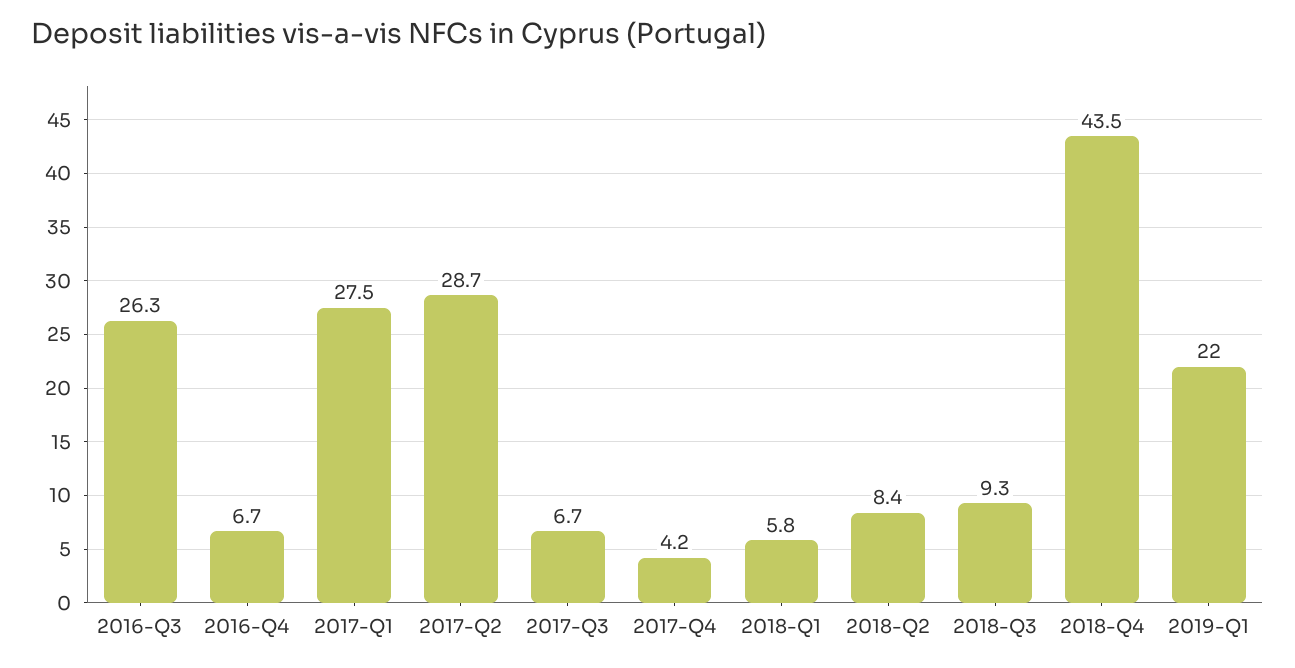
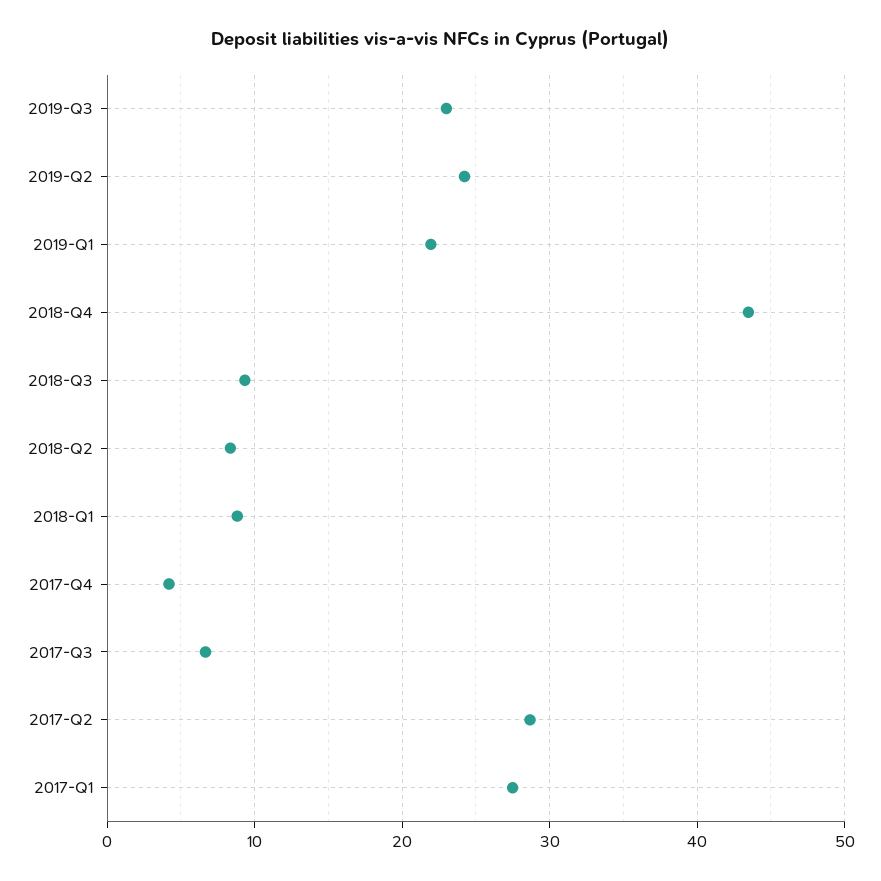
2016-Q3: 26.3 -> none
2016-Q4: 6.7 -> none
2018-Q1: 5.8 -> 9
2019-Q3: none -> 23
2019-Q2: none -> 24

